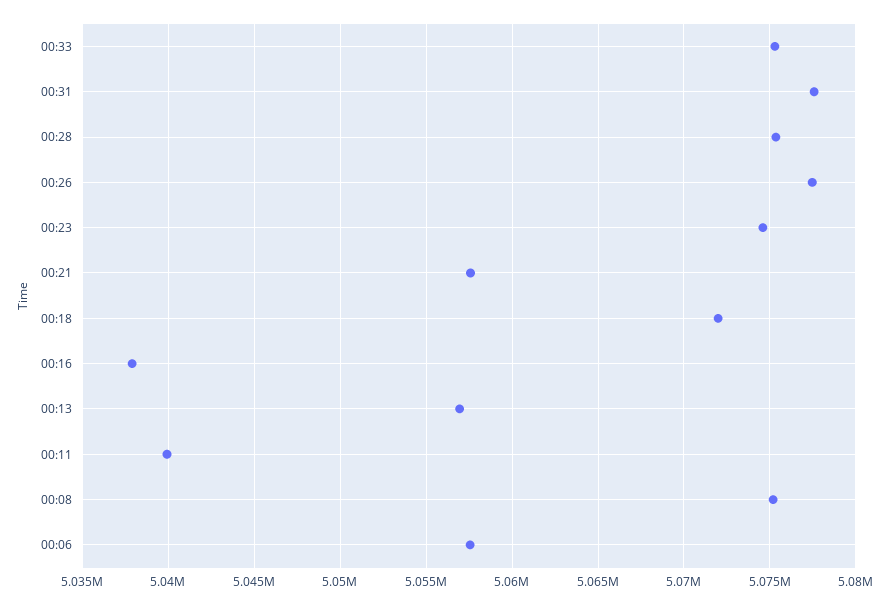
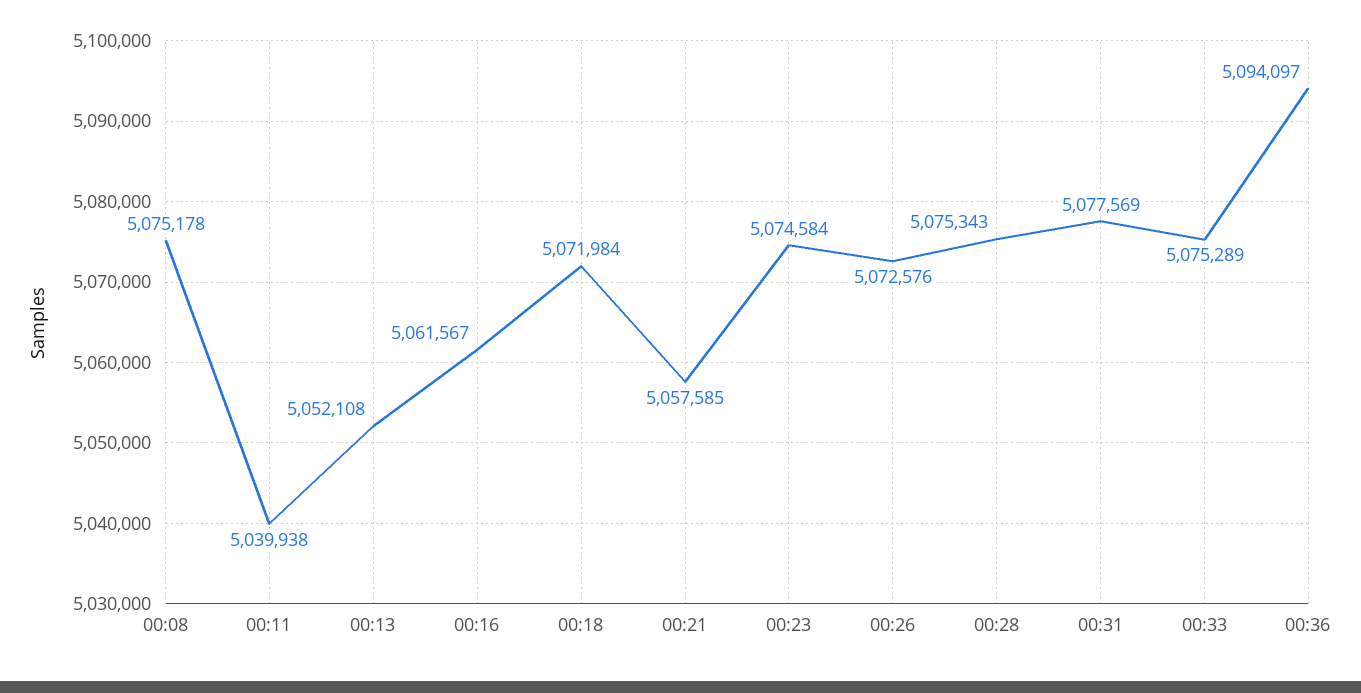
00:26: 5077500 -> 5072576
00:16: 5038000 -> 5061567
00:13: 5057000 -> 5052108
00:06: 5057500 -> none
00:36: none -> 5094097

